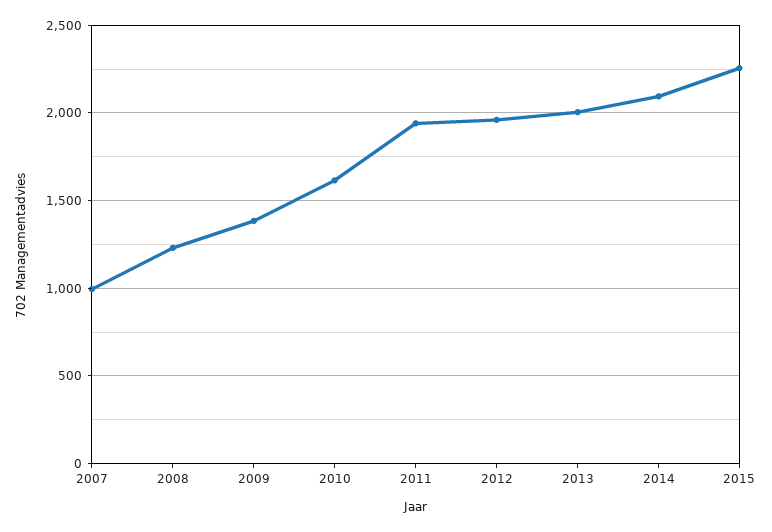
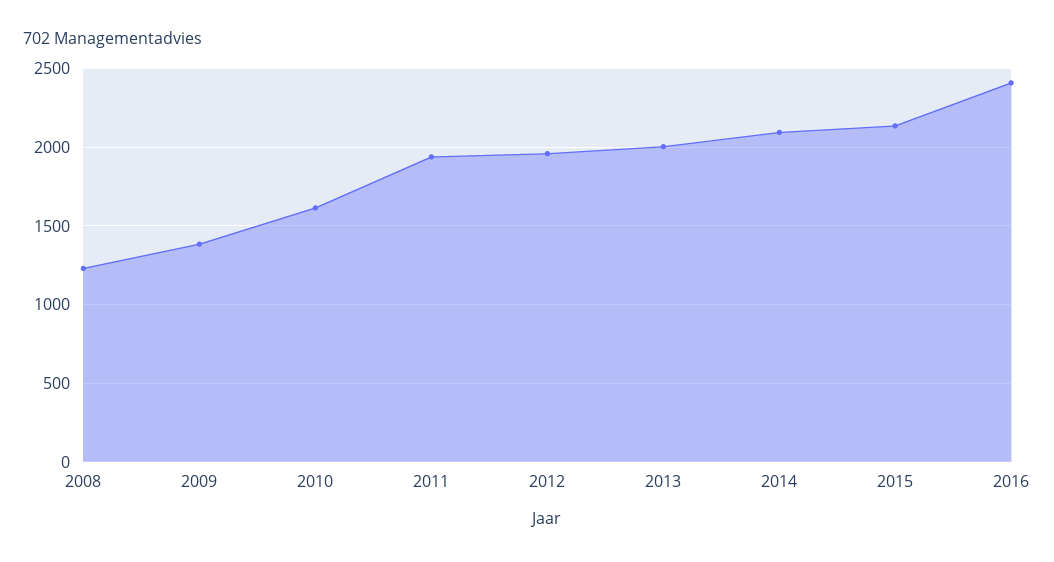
2007: 1000 -> none
2015: 2250 -> 2150
2016: none -> 2400

